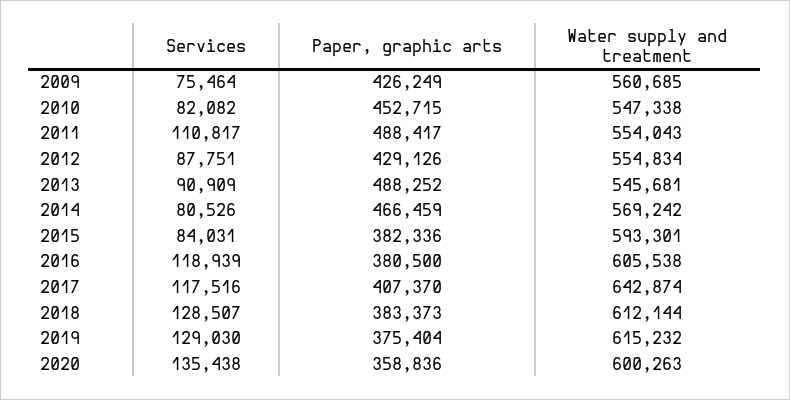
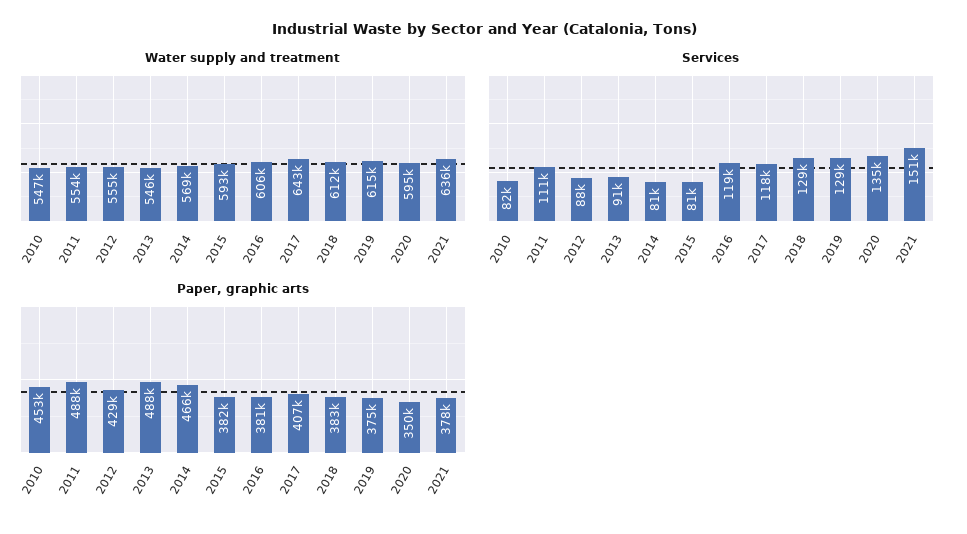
Services, 2009: 75464 -> none
Paper, graphic arts, 2009: 426249 -> none
Water supply and treatment, 2009: 560685 -> none
Services, 2015: 84031 -> 81000
Paper, graphic arts, 2020: 358836 -> 350000
Water supply and treatment, 2020: 600263 -> 595000
Water supply and treatment, 2021: none -> 636000
Services, 2021: none -> 151000
Paper, graphic arts, 2021: none -> 378000

